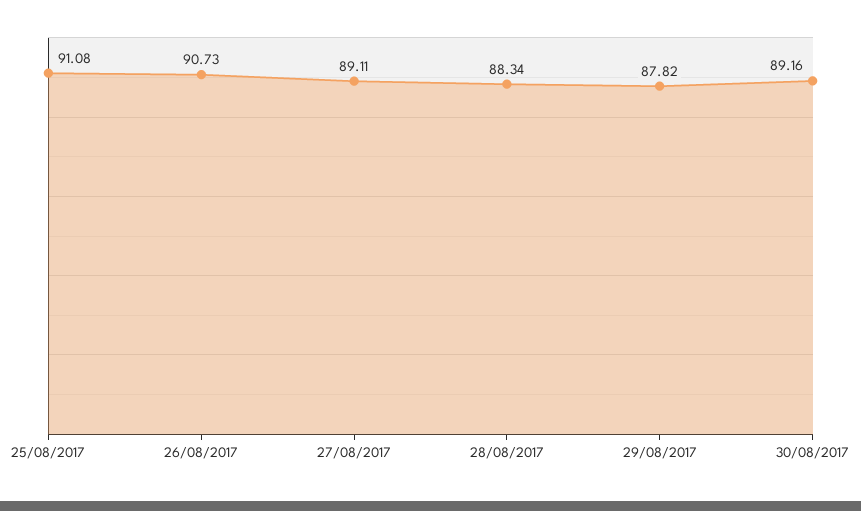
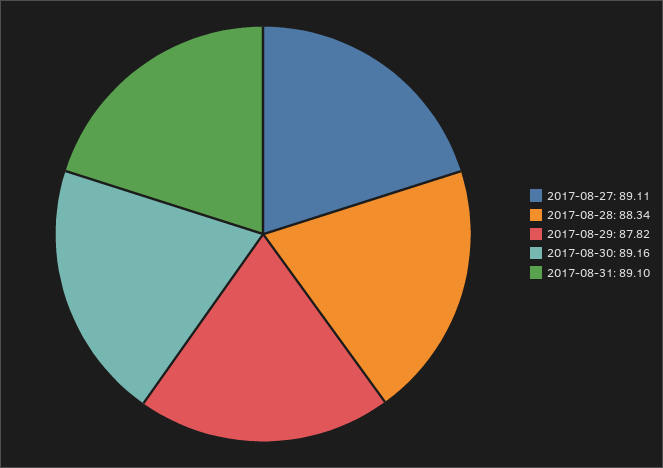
25/08/2017: 91.08 -> none
26/08/2017: 90.73 -> none
2017-08-31: none -> 89.1

